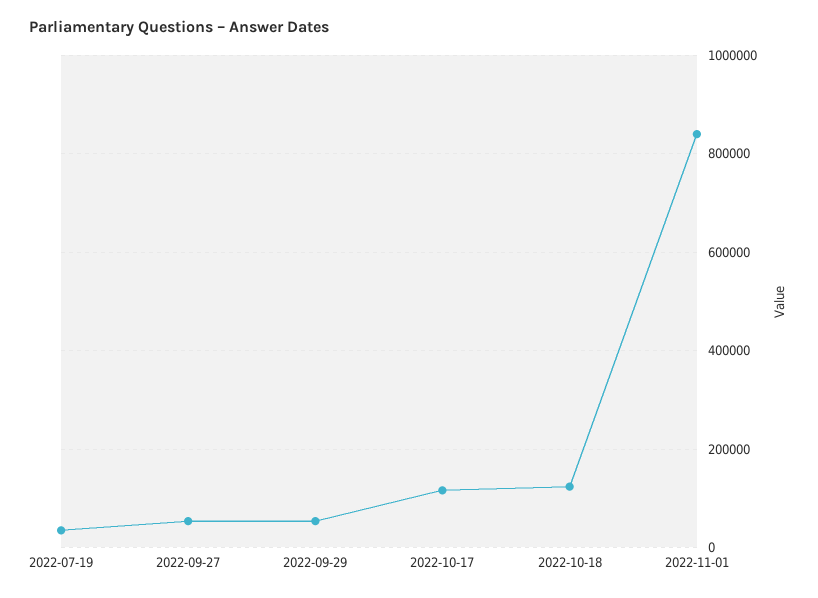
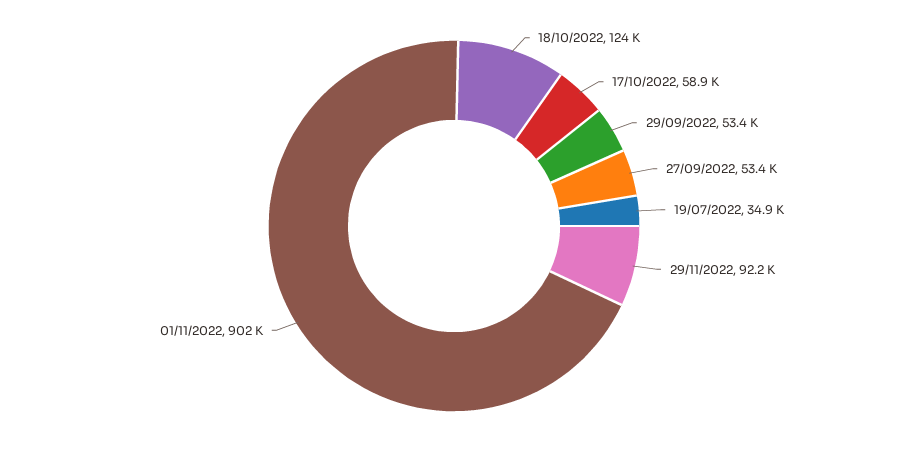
2022-10-17: 120000 -> 58900
2022-11-01: 840000 -> 902000
29/11/2022: none -> 92200

